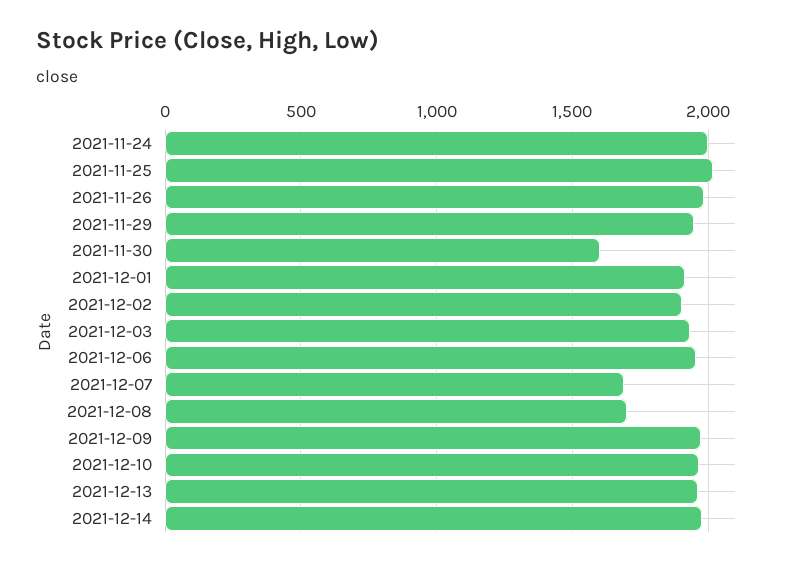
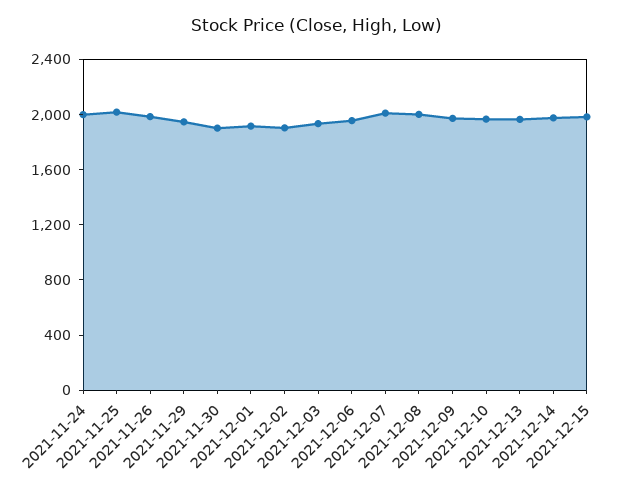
2021-11-30: 1600 -> 1900
2021-12-07: 1700 -> 2000
2021-12-08: 1700 -> 2000
2021-12-15: none -> 2000

